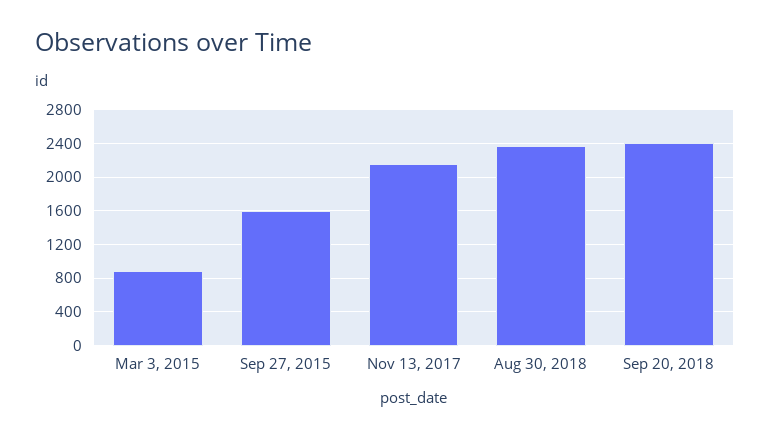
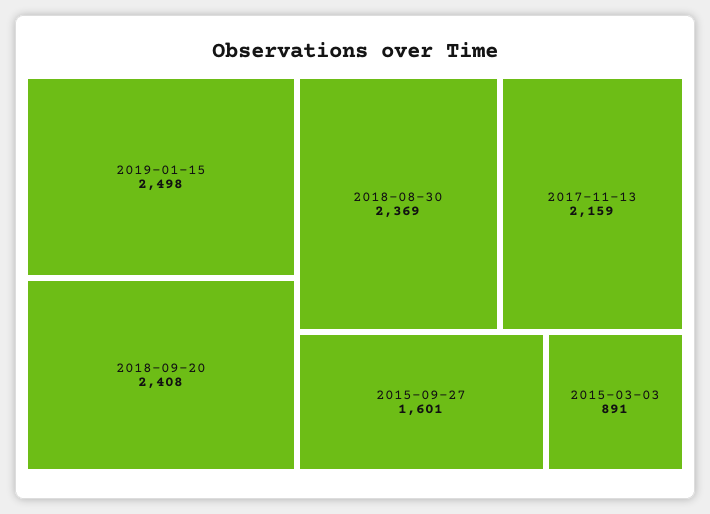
2019-01-15: none -> 2498

